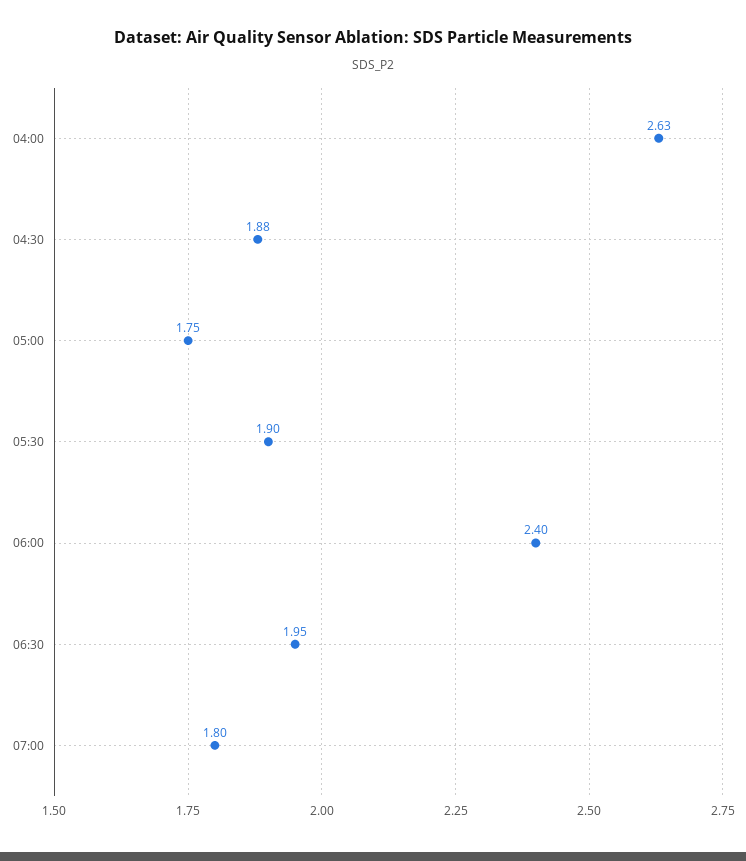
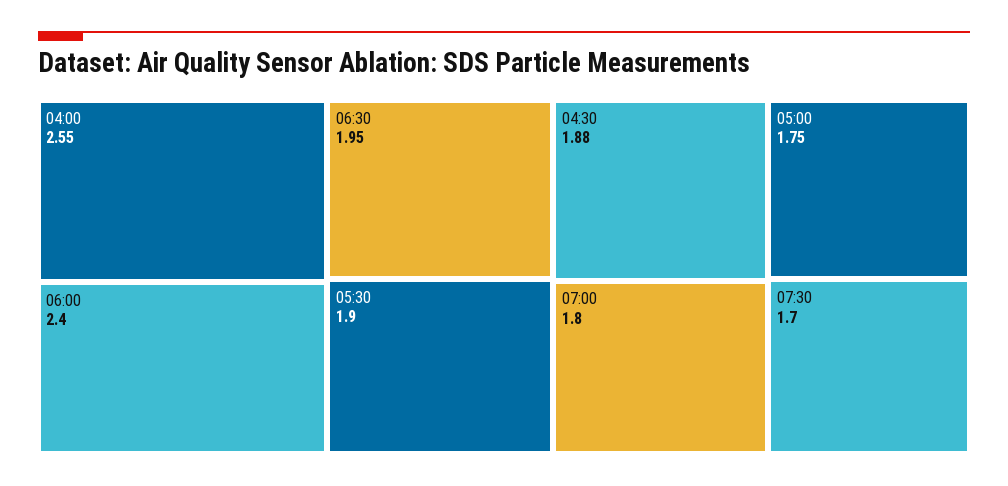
04:00: 2.63 -> 2.55
07:30: none -> 1.7

